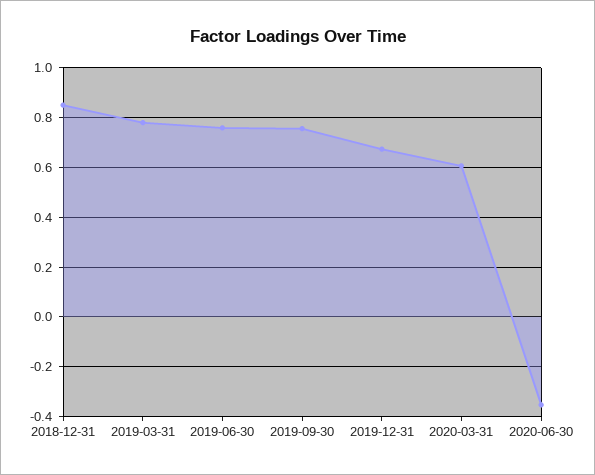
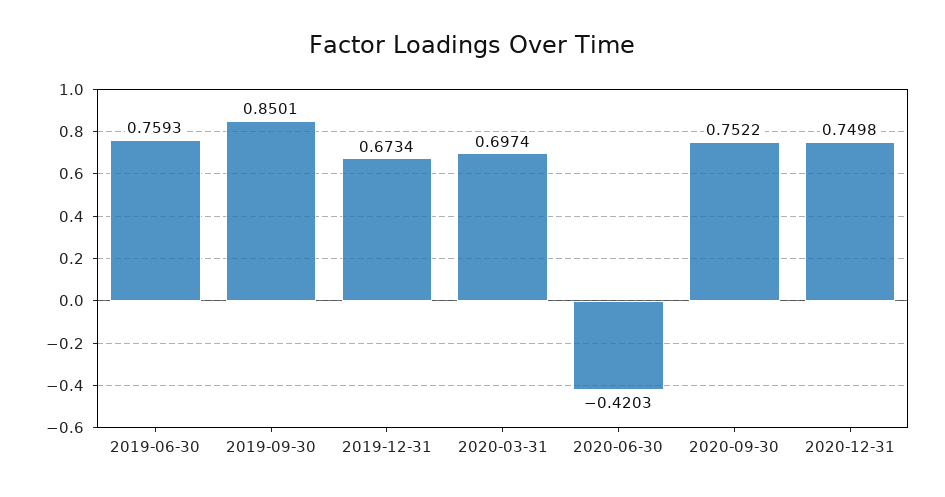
2018-12-31: 0.85 -> none
2019-03-31: 0.775 -> none
2019-09-30: 0.75 -> 0.8501
2020-03-31: 0.6 -> 0.6974
2020-06-30: -0.35 -> -0.4203
2020-09-30: none -> 0.7522
2020-12-31: none -> 0.7498

